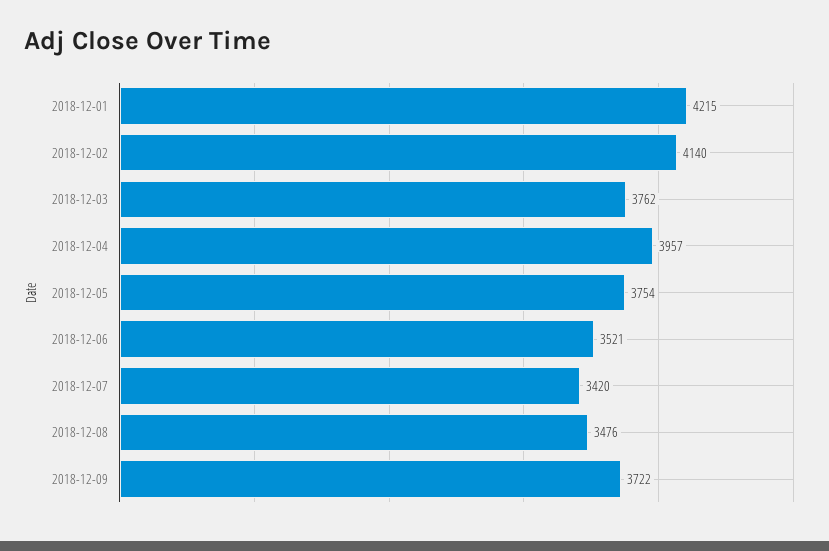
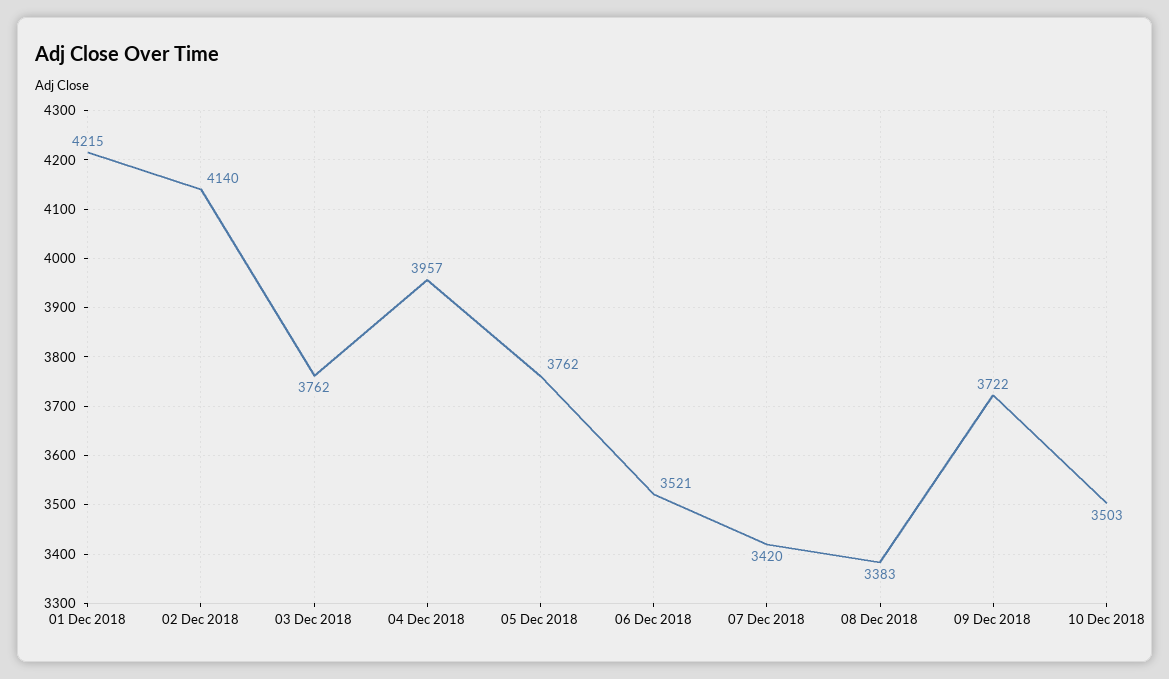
2018-12-05: 3754 -> 3762
2018-12-08: 3476 -> 3383
10 Dec 2018: none -> 3503

